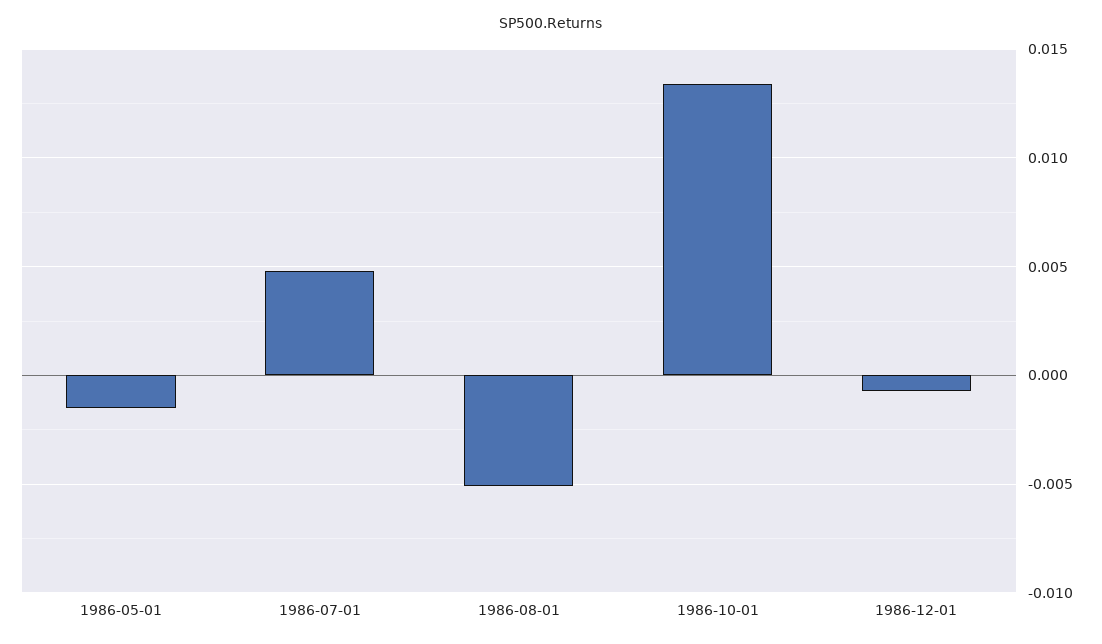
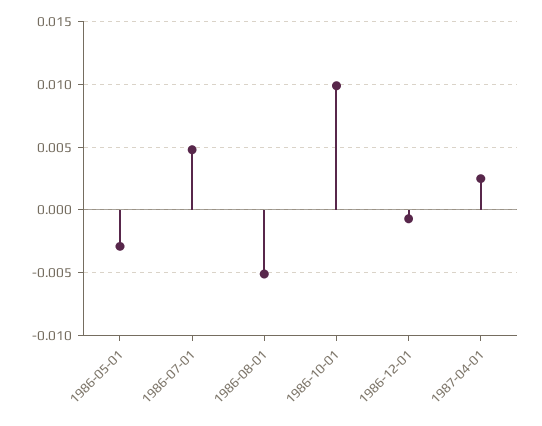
1986-05-01: -0.0015 -> -0.003
1986-10-01: 0.0135 -> 0.01
1987-04-01: none -> 0.0025

